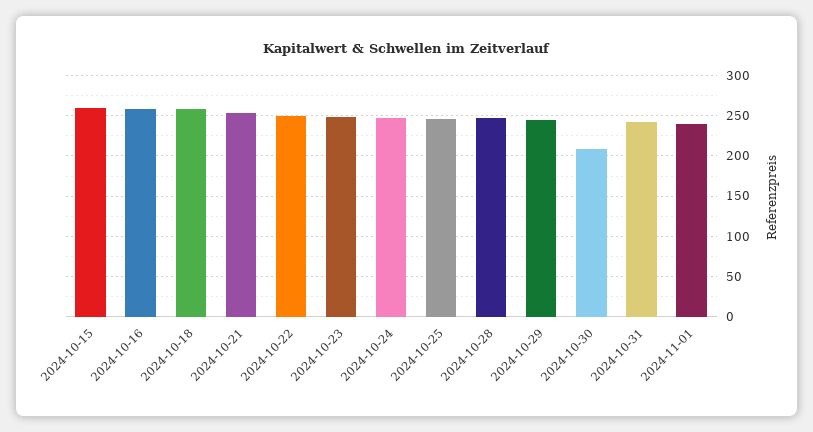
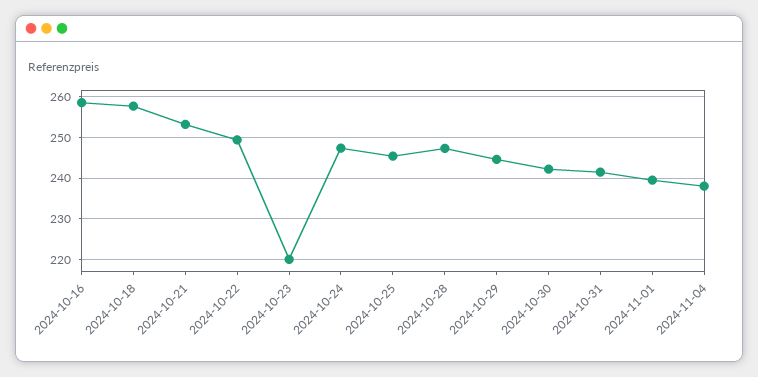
2024-10-15: 260 -> none
2024-10-23: 250 -> 220
2024-10-30: 210 -> 242
2024-11-04: none -> 238

